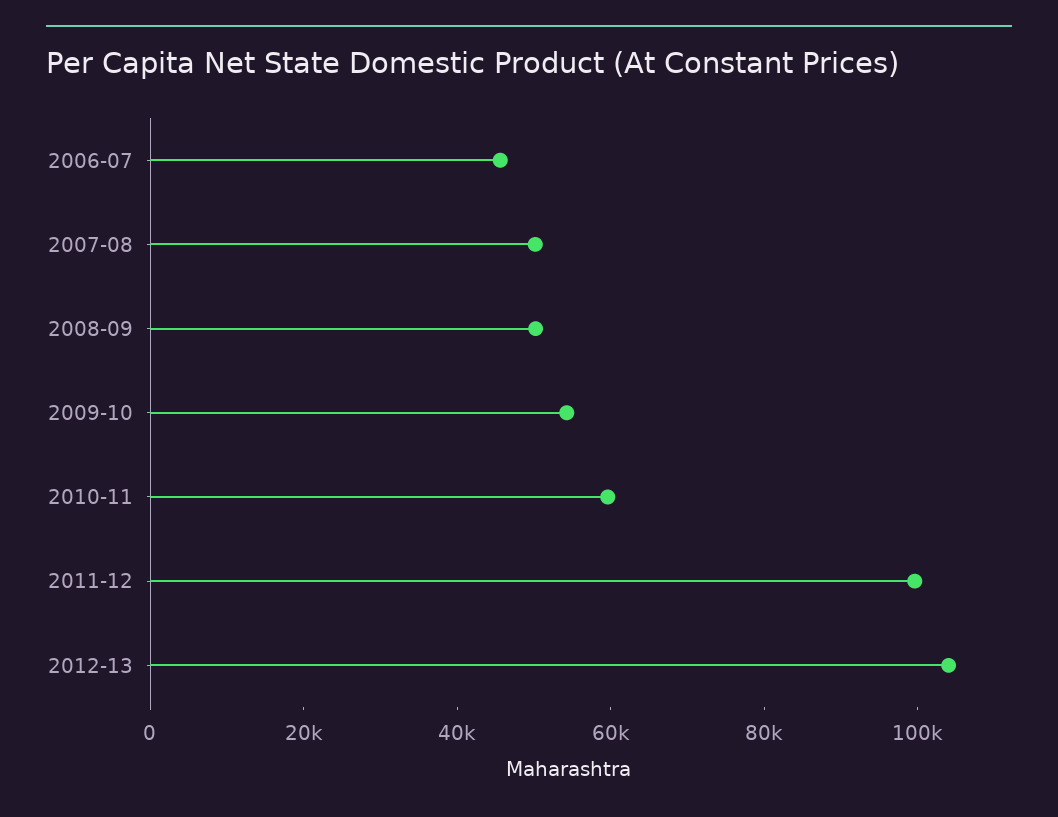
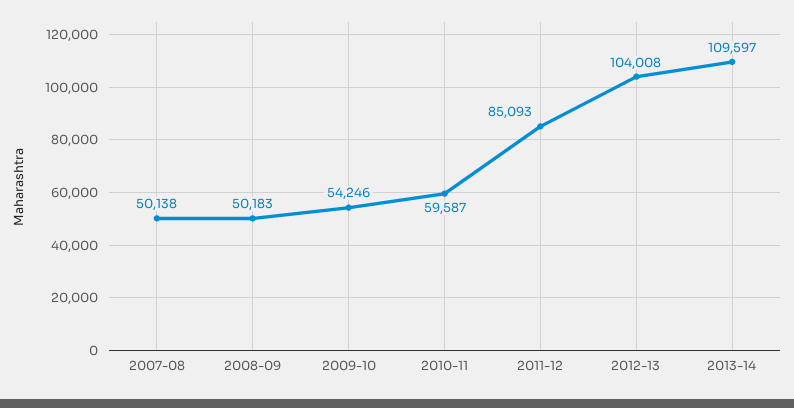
2006-07: 45000 -> none
2011-12: 100000 -> 85093
2013-14: none -> 109597

